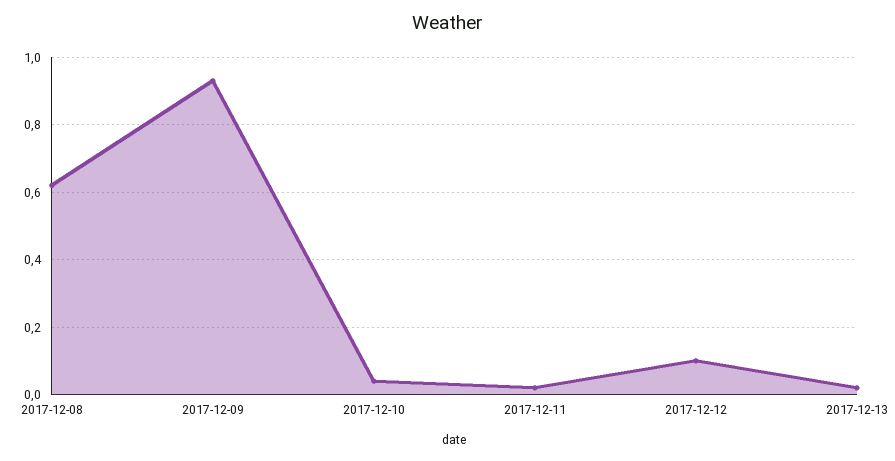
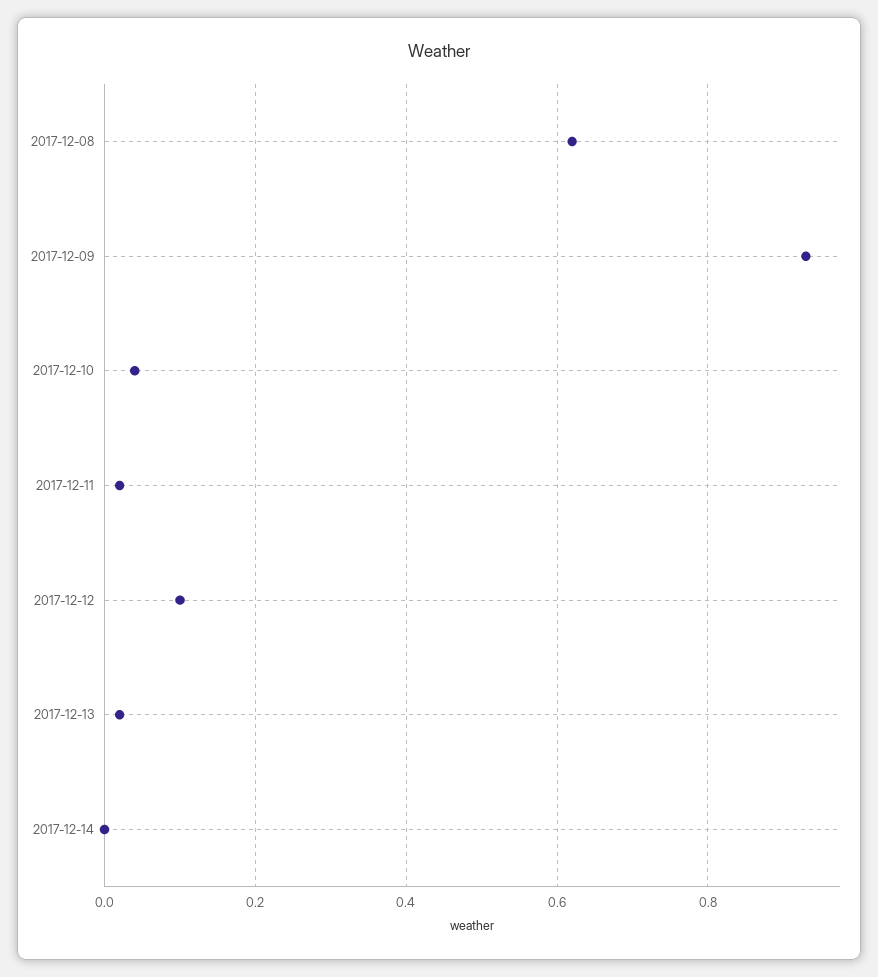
2017-12-14: none -> 0

